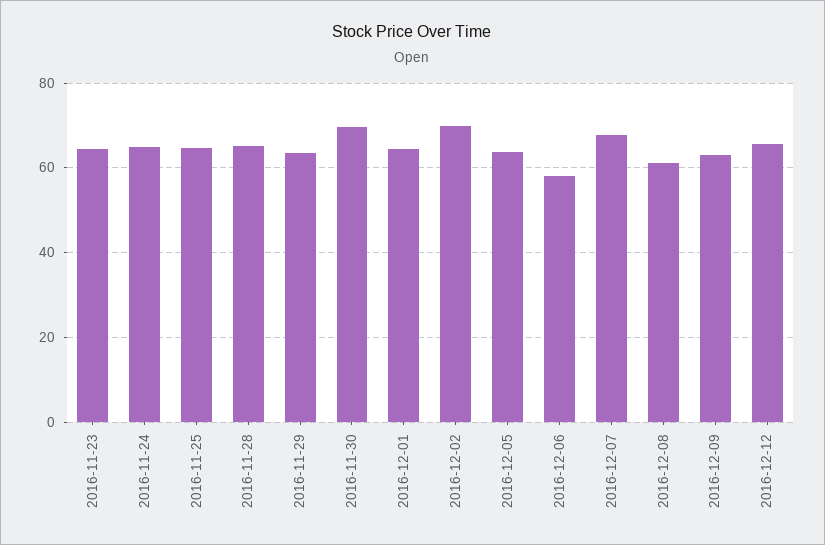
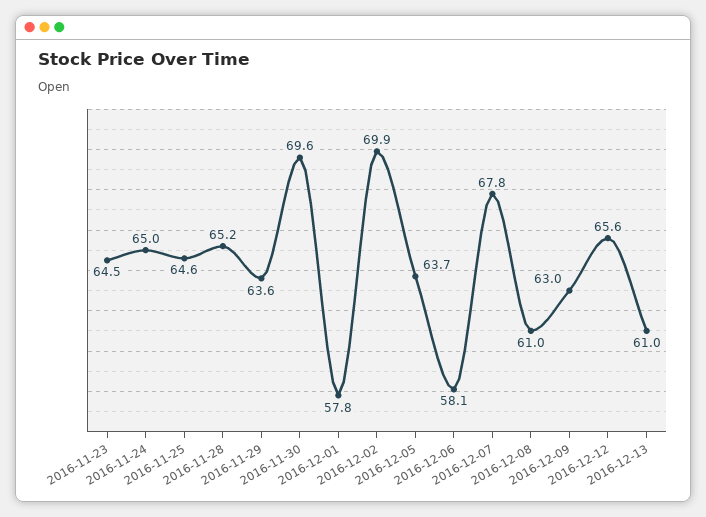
2016-12-01: 64 -> 57.8
2016-12-13: none -> 61

